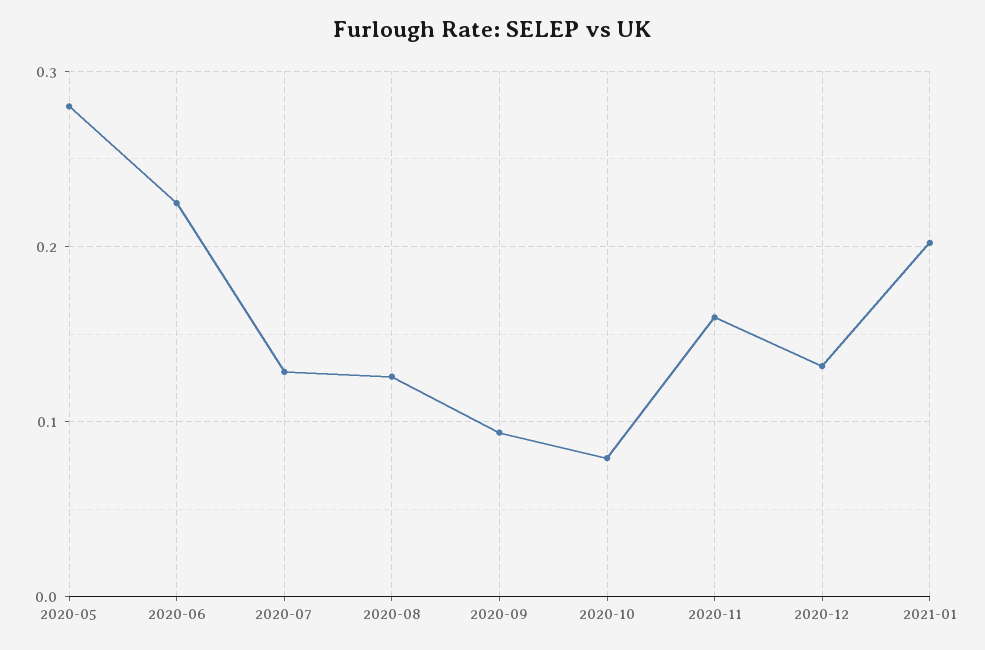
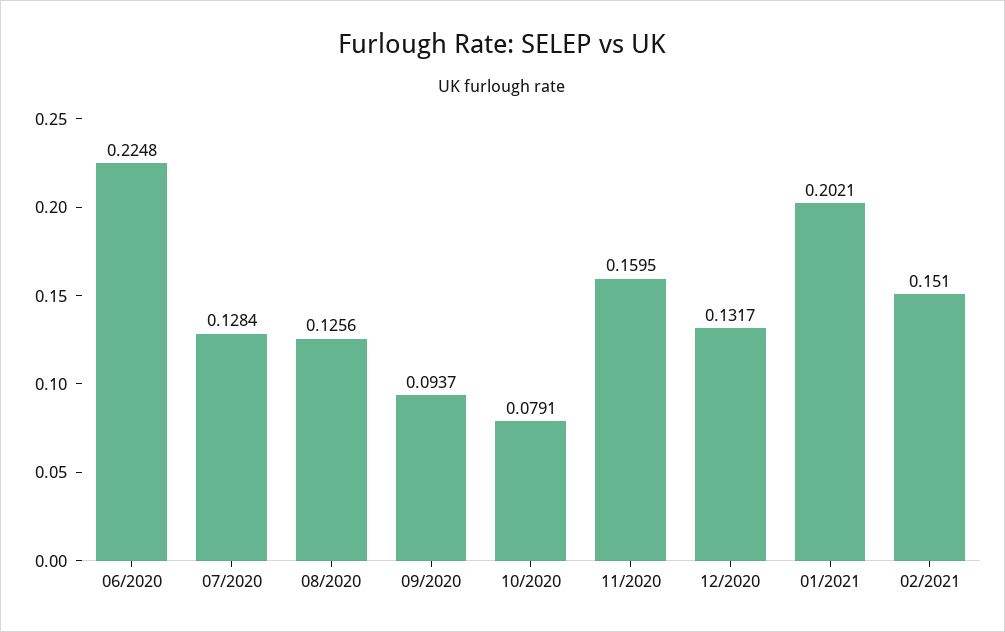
2020-05: 0.28 -> none
02/2021: none -> 0.151

